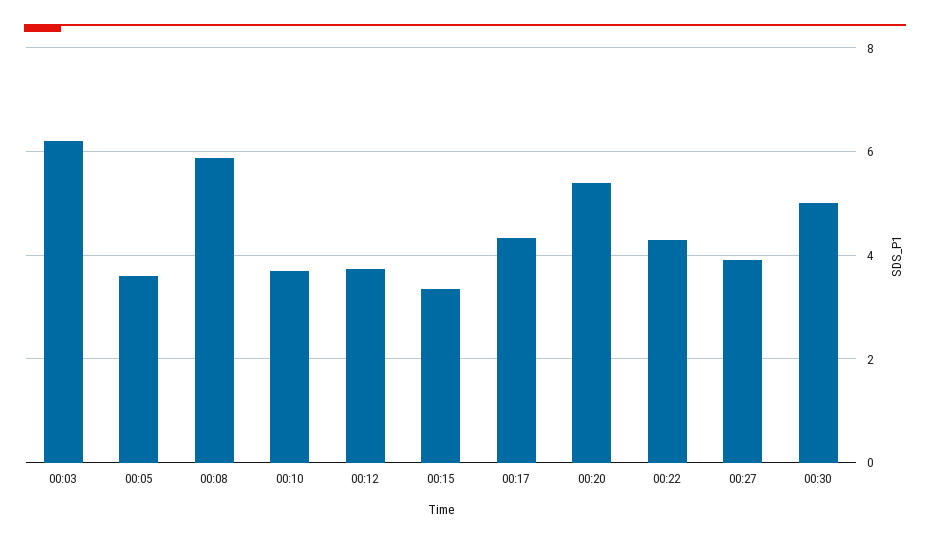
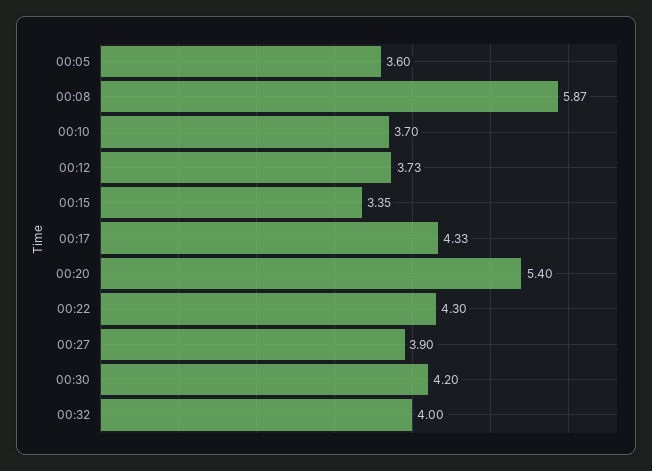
00:03: 6.2 -> none
00:30: 5 -> 4.2
00:32: none -> 4

